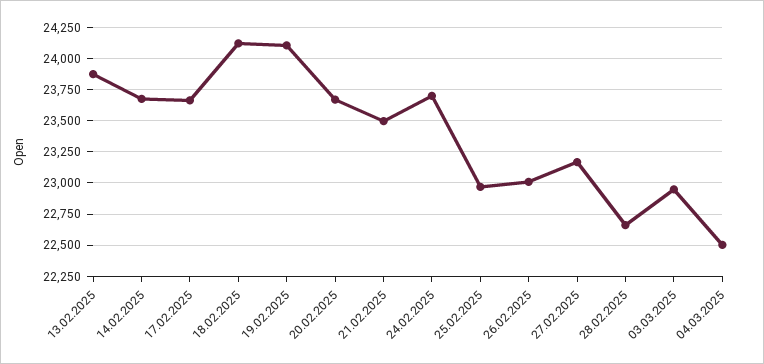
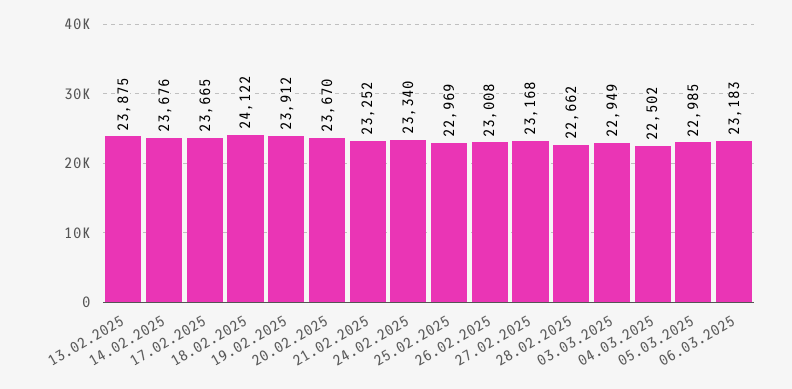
19.02.2025: 24100 -> 23912
21.02.2025: 23500 -> 23252
24.02.2025: 23700 -> 23340
05.03.2025: none -> 22985
06.03.2025: none -> 23183

